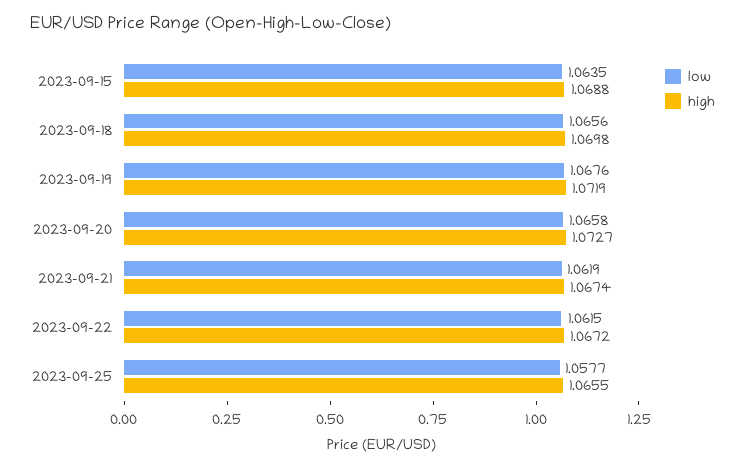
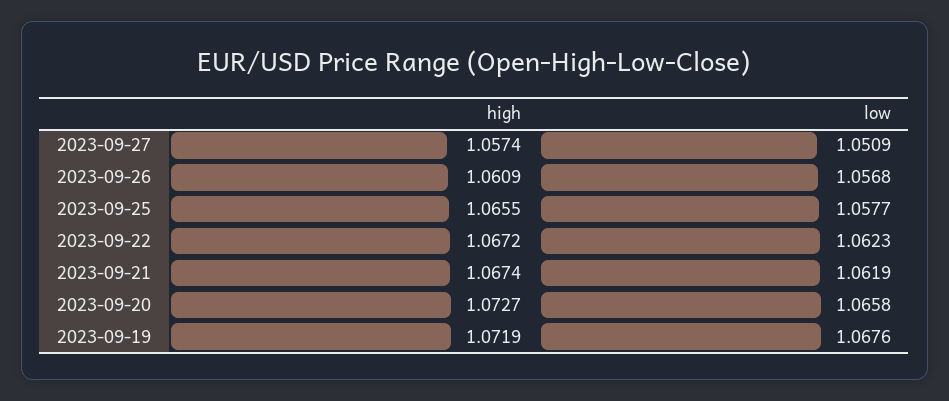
low, 2023-09-15: 1.0635 -> none
high, 2023-09-15: 1.0688 -> none
low, 2023-09-18: 1.0656 -> none
high, 2023-09-18: 1.0698 -> none
low, 2023-09-22: 1.0615 -> 1.0623
high, 2023-09-27: none -> 1.0574
low, 2023-09-27: none -> 1.0509
high, 2023-09-26: none -> 1.0609
low, 2023-09-26: none -> 1.0568

